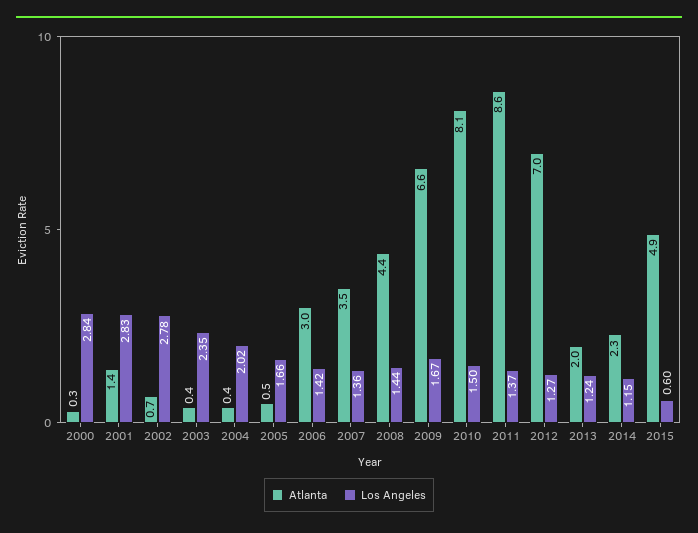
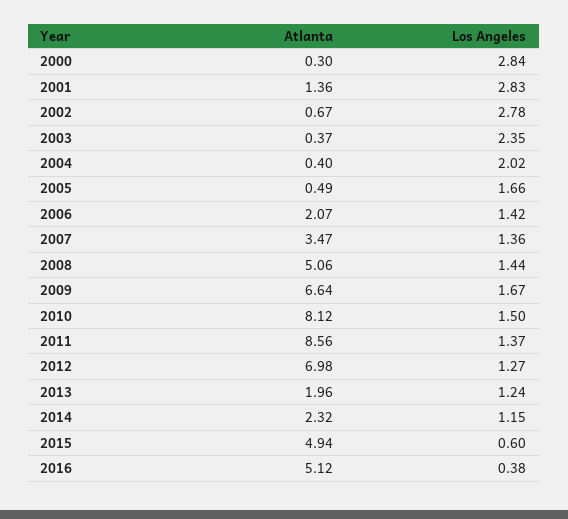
Atlanta, 2006: 3 -> 2.07
Atlanta, 2008: 4.4 -> 5.06
Atlanta, 2016: none -> 5.12
Los Angeles, 2016: none -> 0.38

